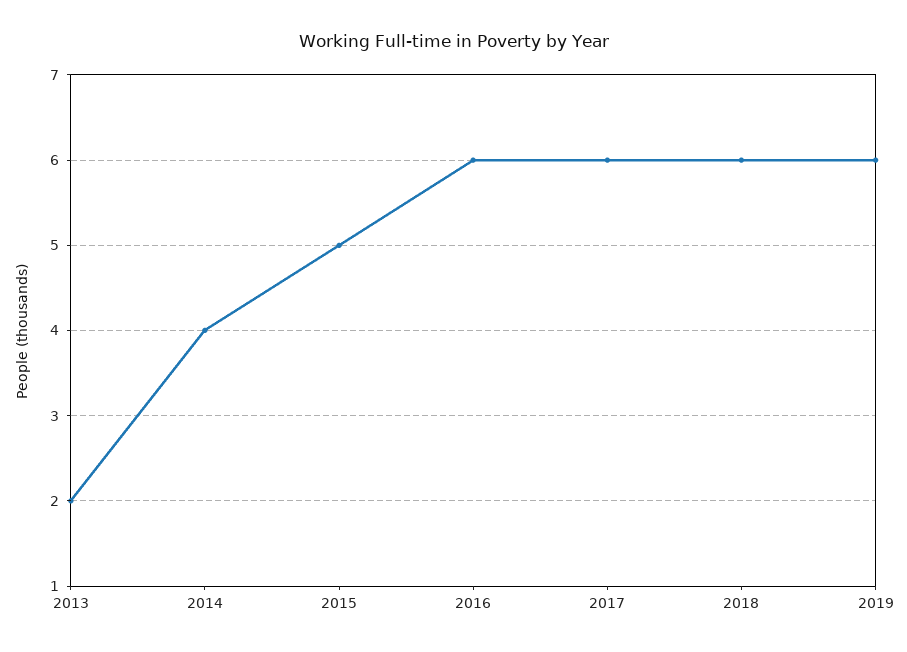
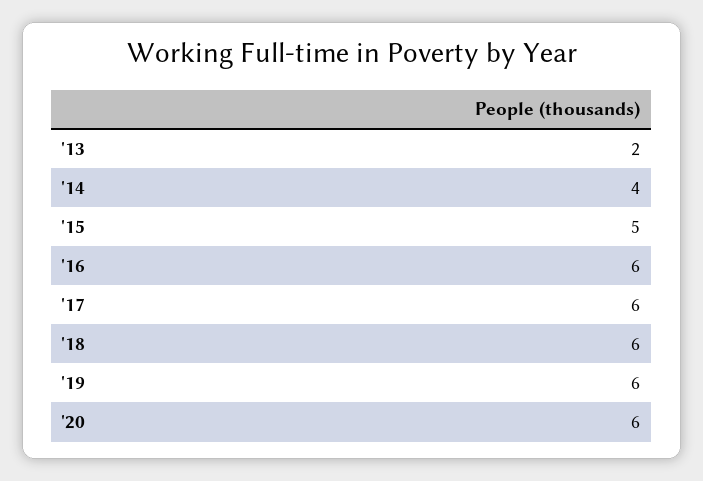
'20: none -> 6

